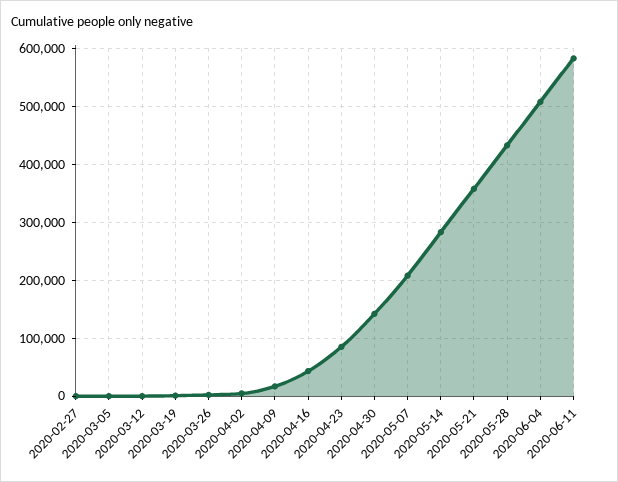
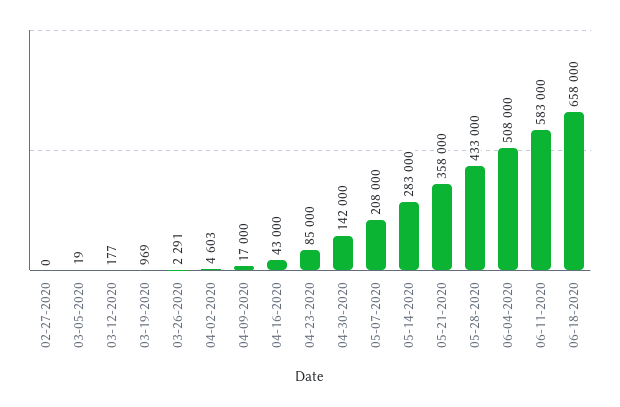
06-18-2020: none -> 658000

